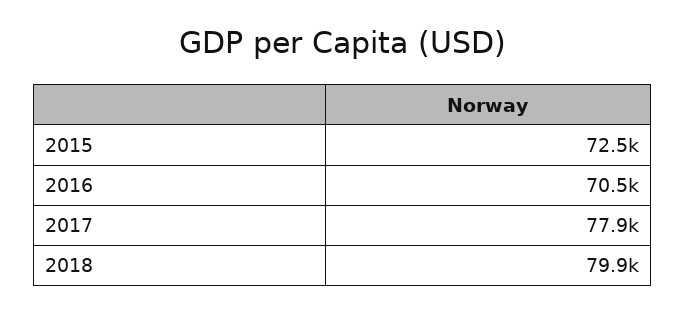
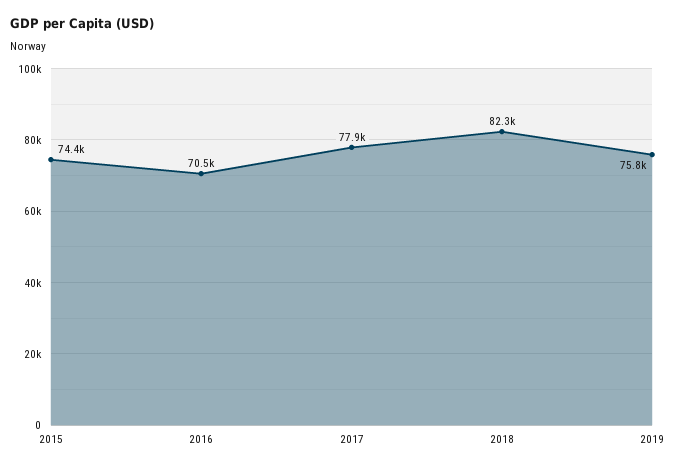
2015: 72500 -> 74400
2018: 79900 -> 82300
2019: none -> 75800

